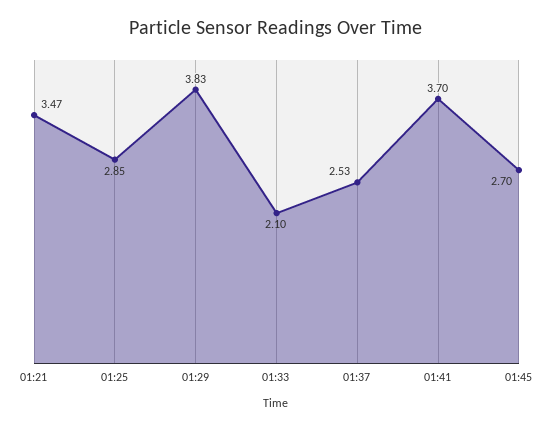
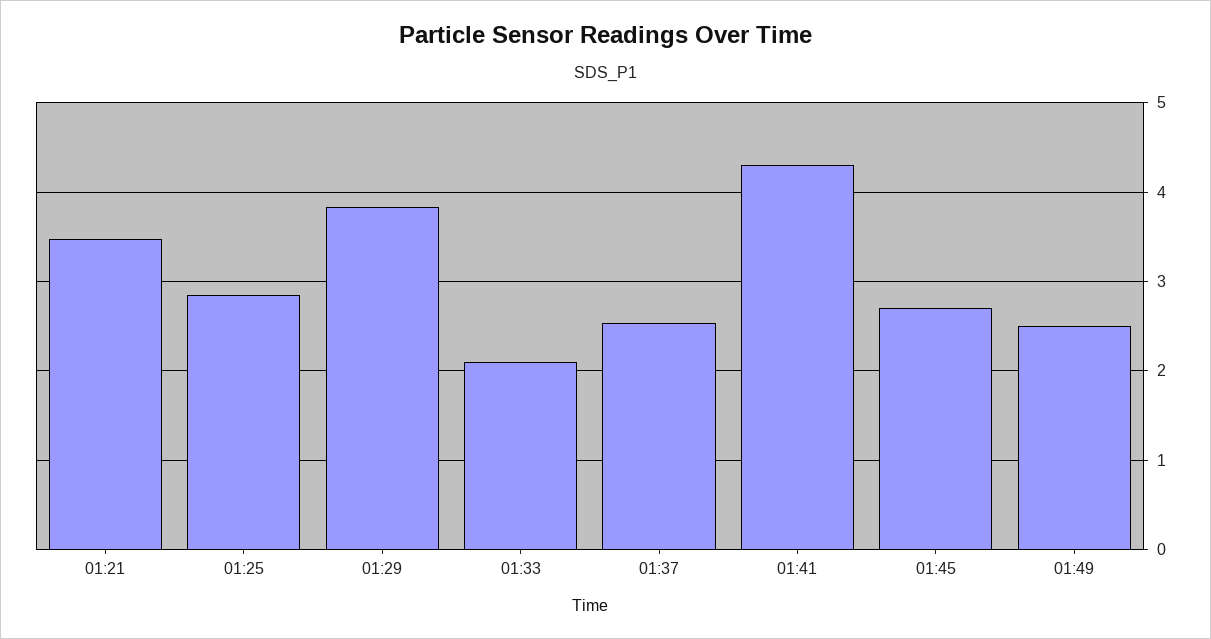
01:41: 3.7 -> 4.3
01:49: none -> 2.5

